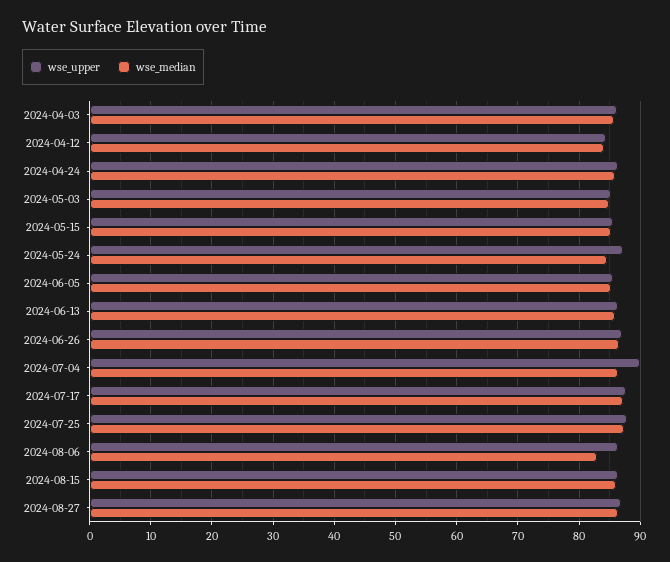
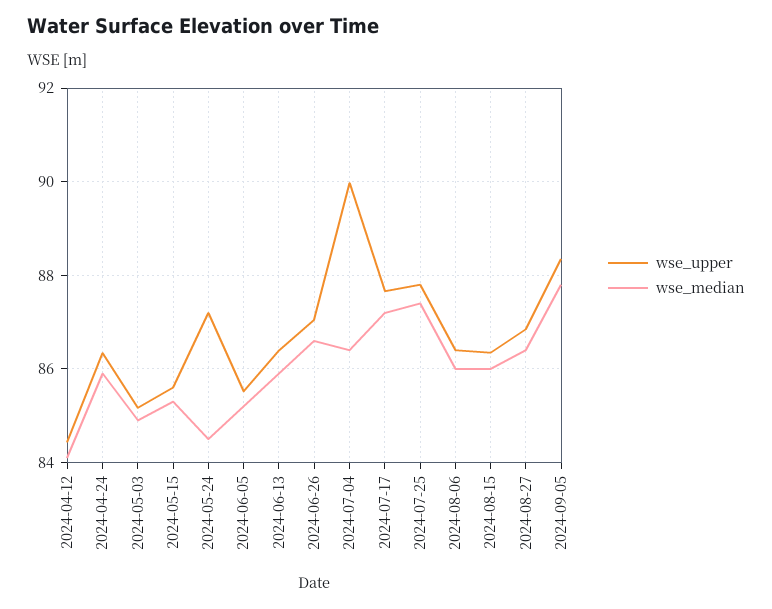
wse_upper, 2024-04-03: 86 -> none
wse_median, 2024-04-03: 86 -> none
wse_median, 2024-08-06: 83 -> 86
wse_upper, 2024-09-05: none -> 88.4
wse_median, 2024-09-05: none -> 87.8

